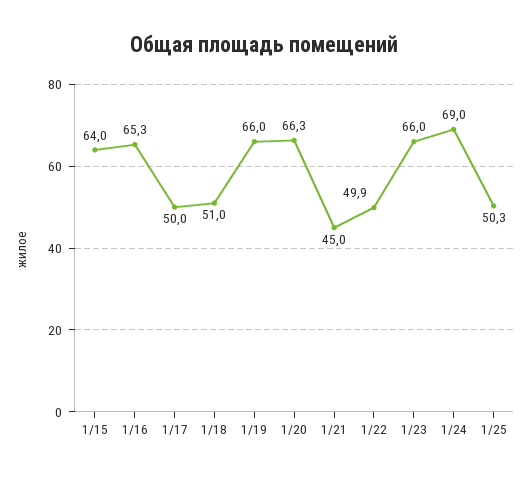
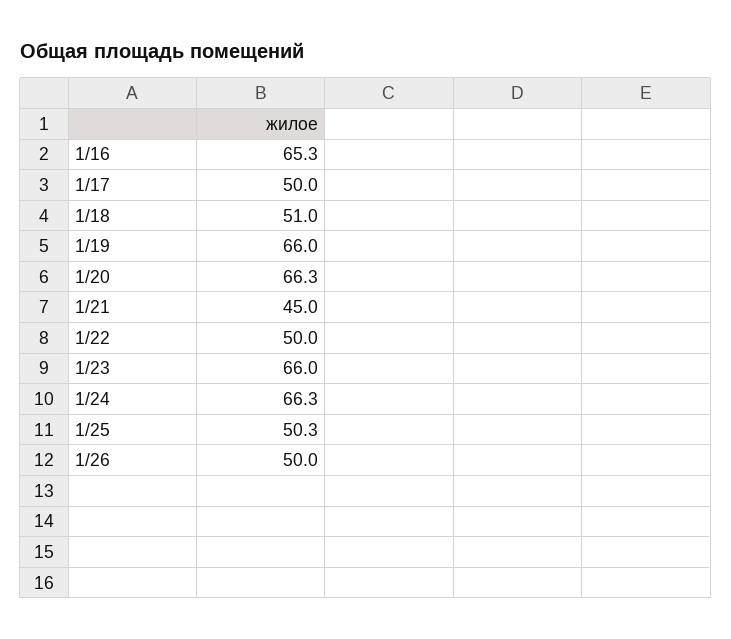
1/15: 64 -> none
1/22: 49.9 -> 50
1/24: 69 -> 66.3
1/26: none -> 50

